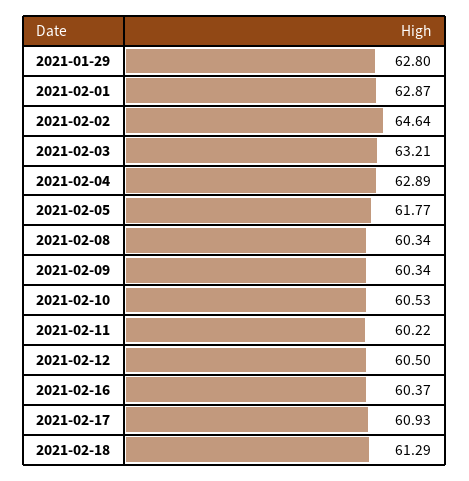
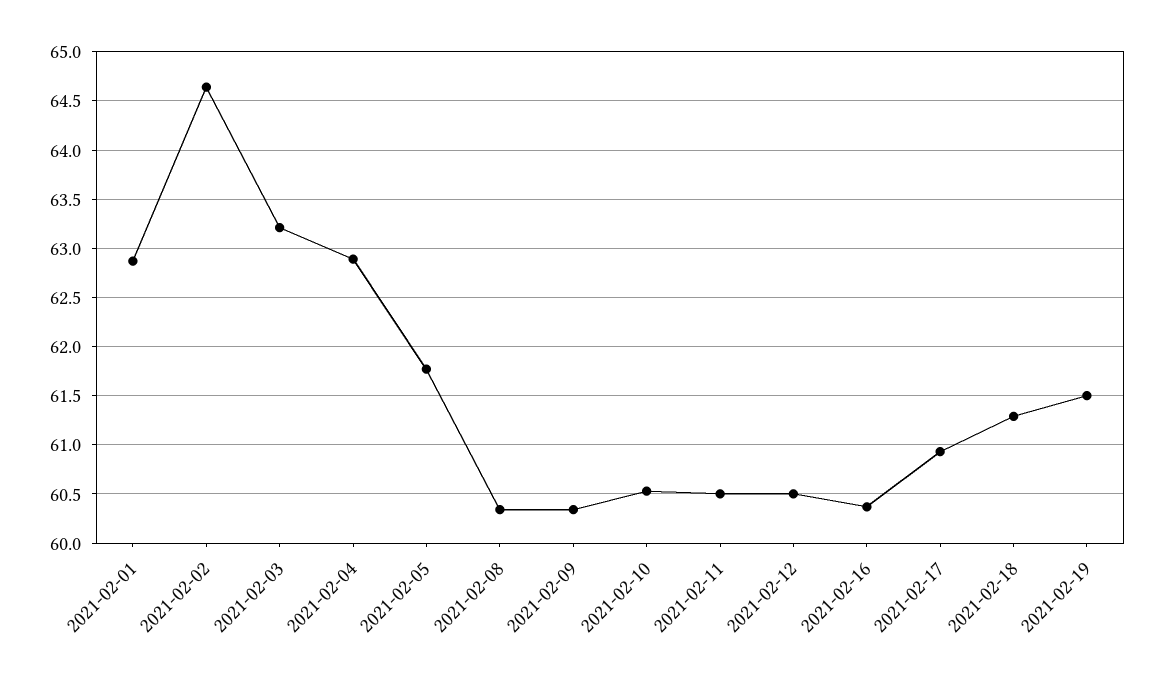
2021-01-29: 62.8 -> none
2021-02-11: 60.22 -> 60.5
2021-02-19: none -> 61.5

